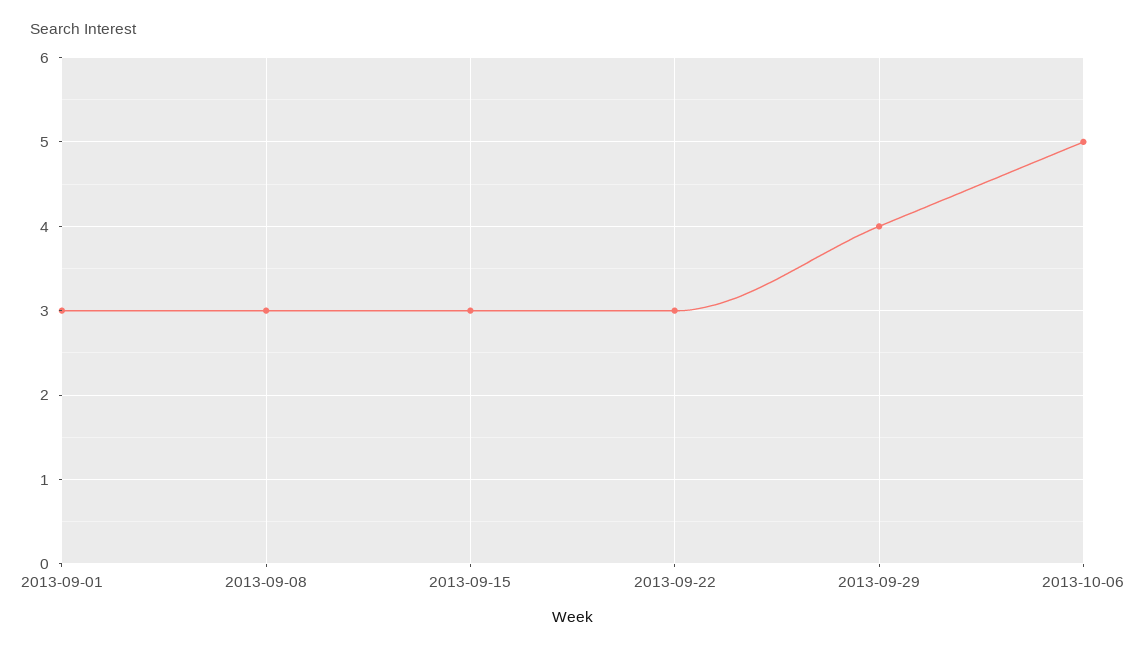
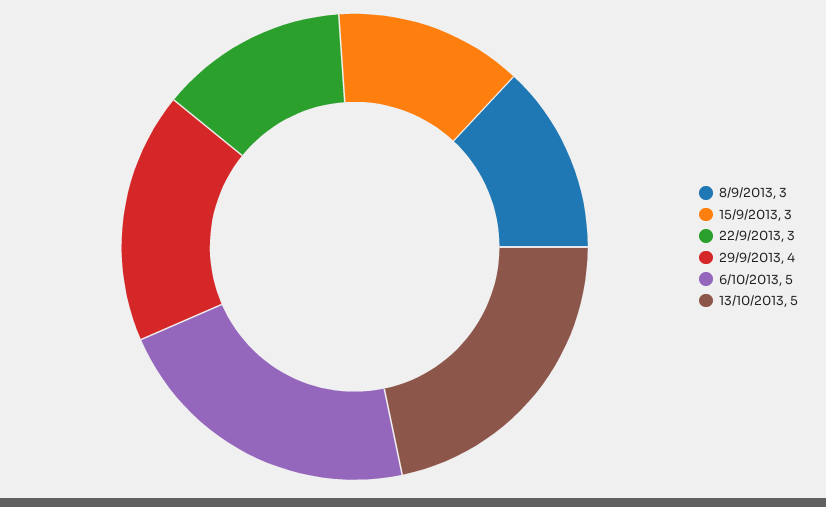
2013-09-01: 3 -> none
13/10/2013: none -> 5

